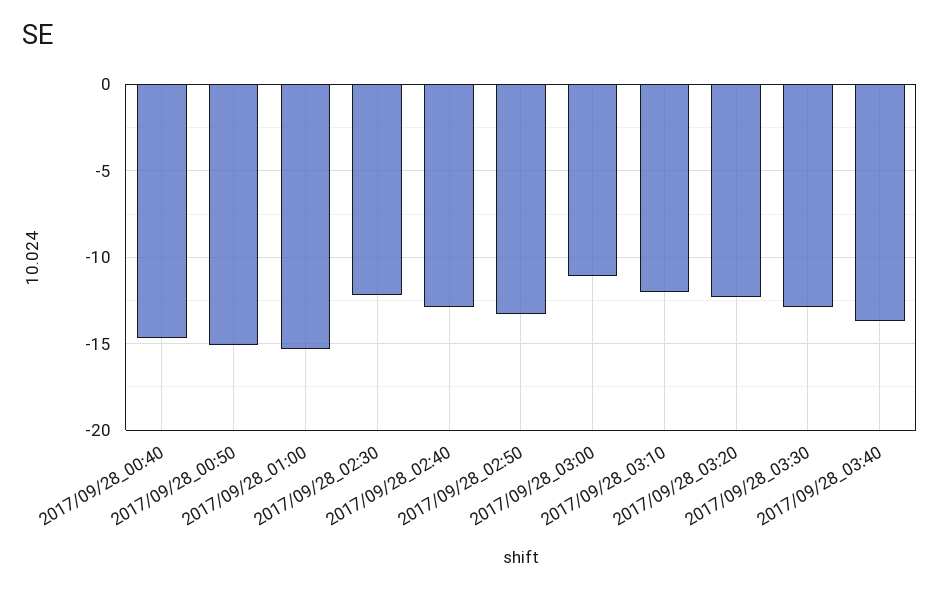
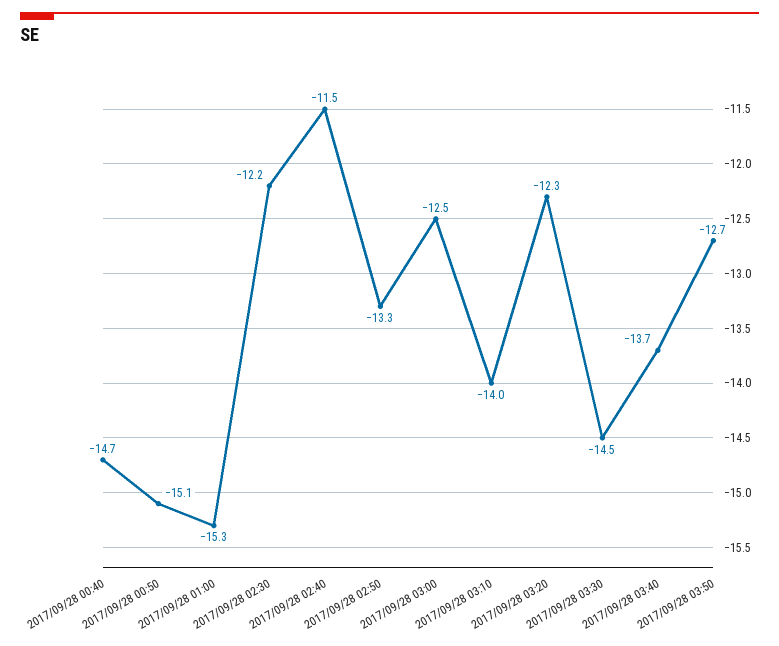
2017/09/28_02:40: -13 -> -11.5
2017/09/28_03:00: -11 -> -12.5
2017/09/28_03:10: -12 -> -14
2017/09/28_03:30: -13 -> -14.5
2017/09/28 03:50: none -> -12.7

